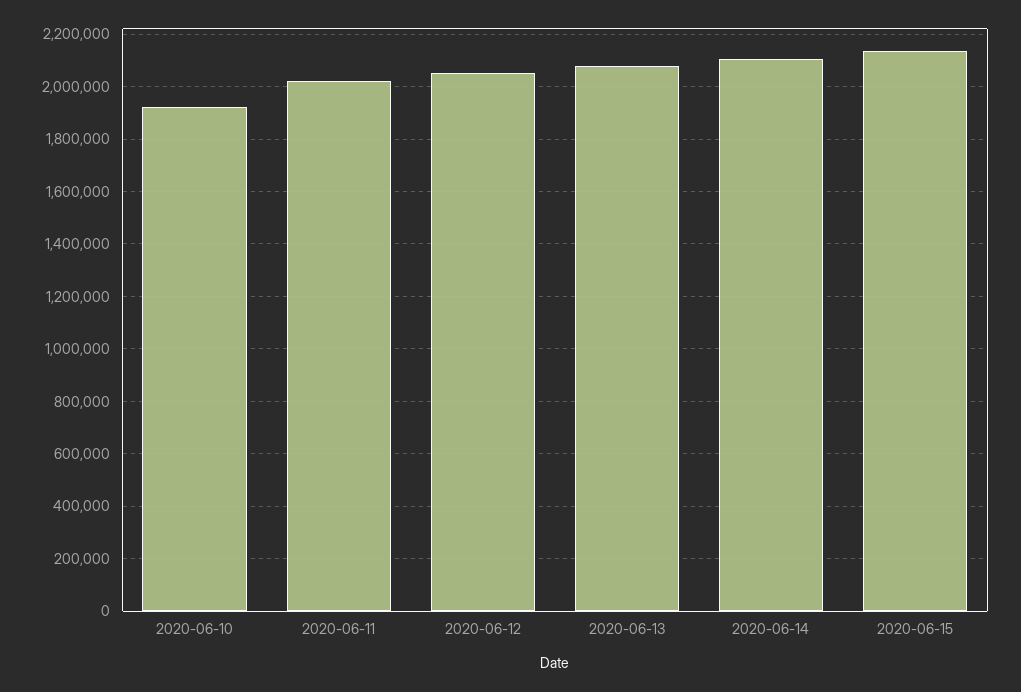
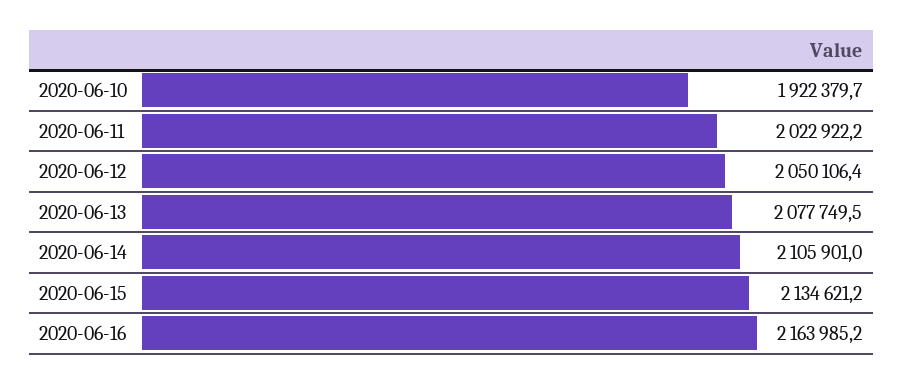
2020-06-16: none -> 2163985.2

